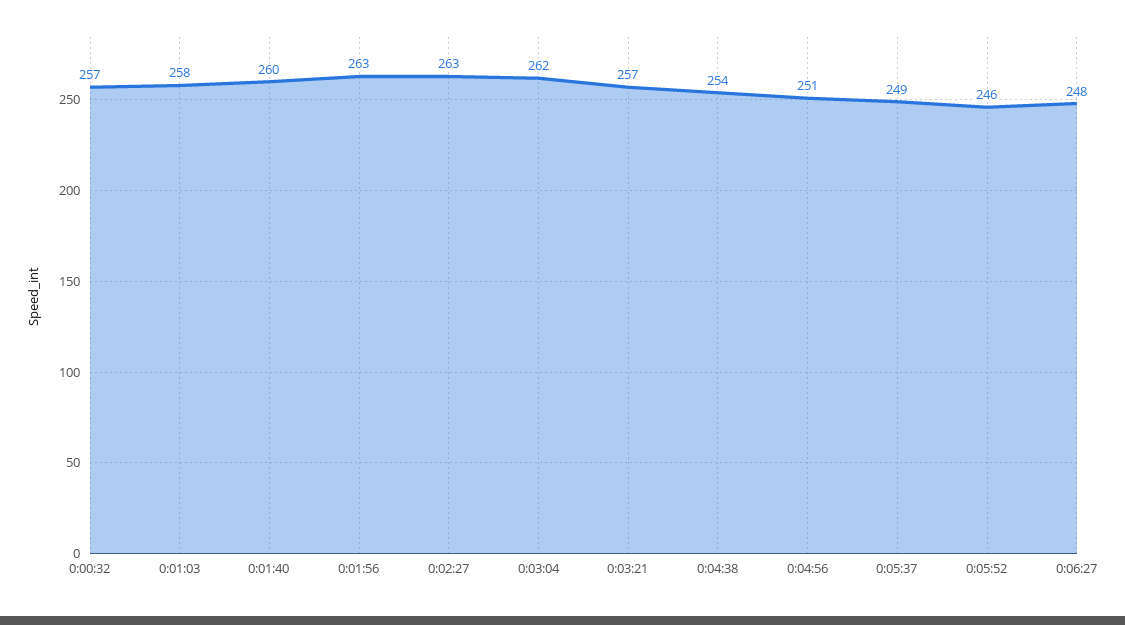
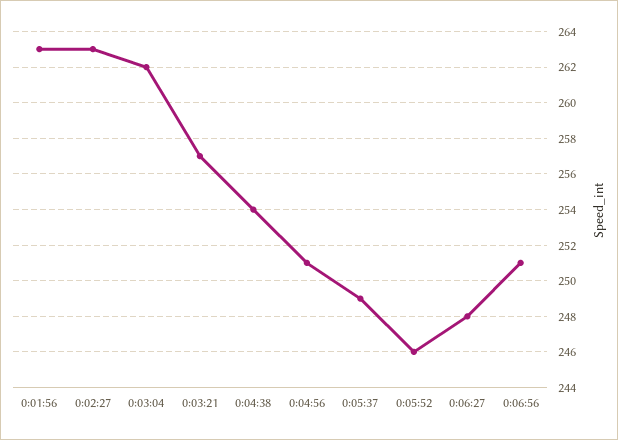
0:00:32: 257 -> none
0:01:03: 258 -> none
0:01:40: 260 -> none
0:06:56: none -> 251

